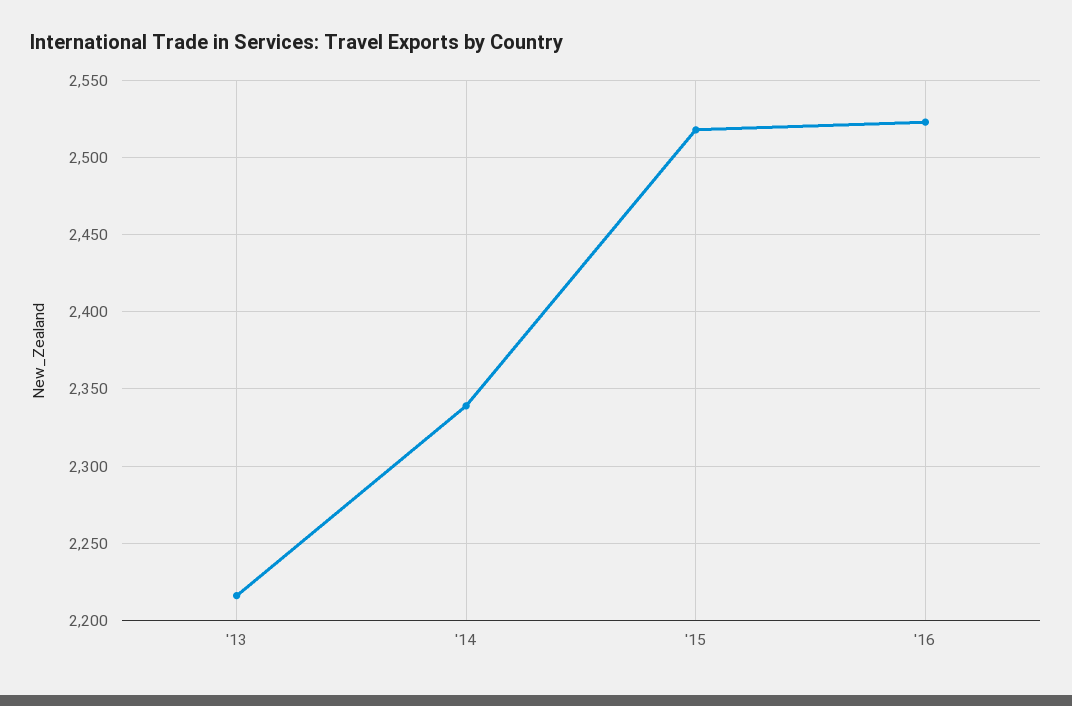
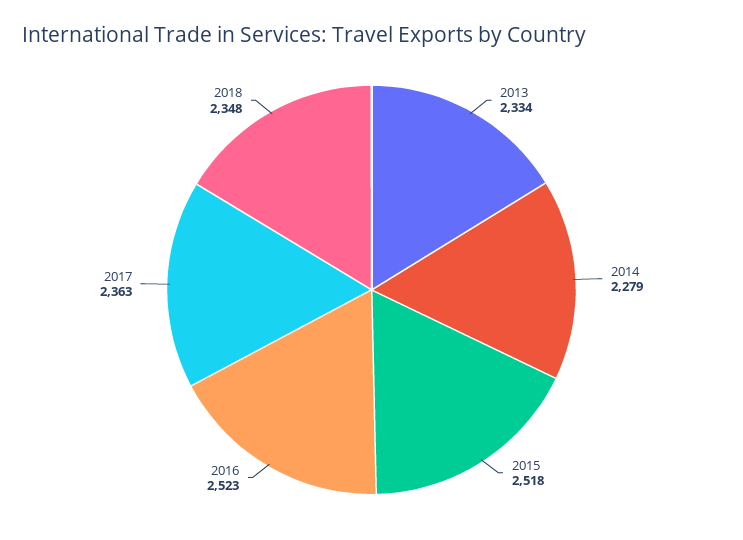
'13: 2215 -> 2334
'14: 2340 -> 2279
2017: none -> 2363
2018: none -> 2348

